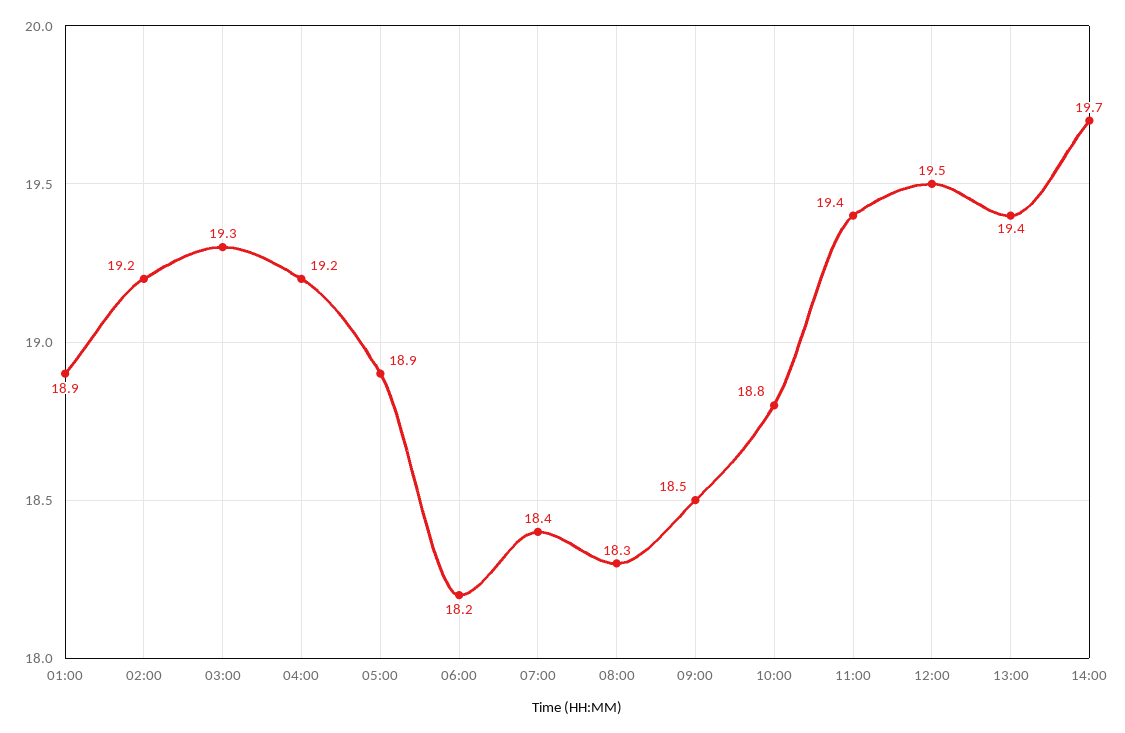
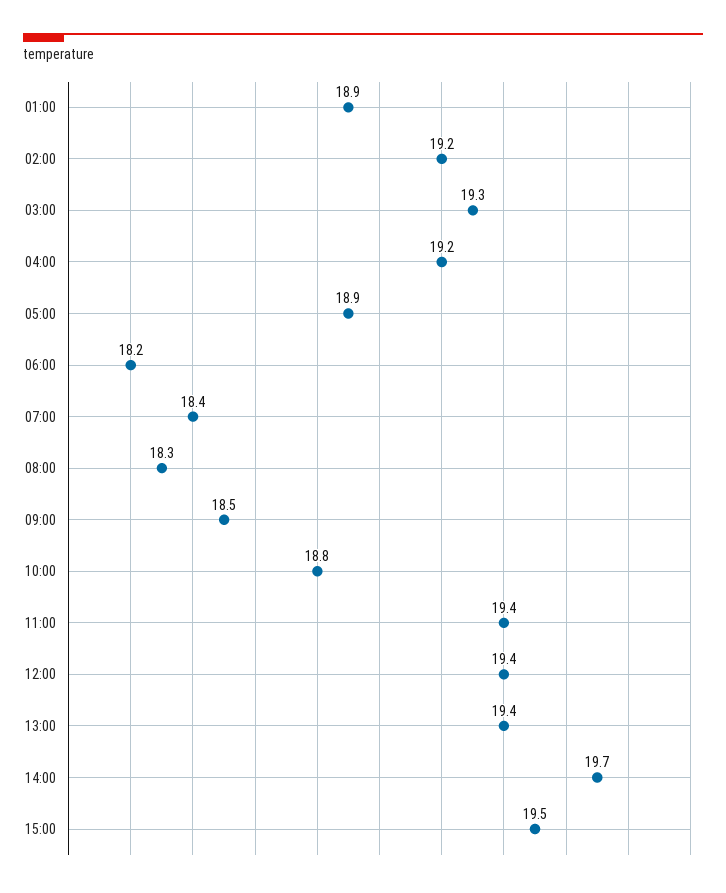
12:00: 19.5 -> 19.4
15:00: none -> 19.5

